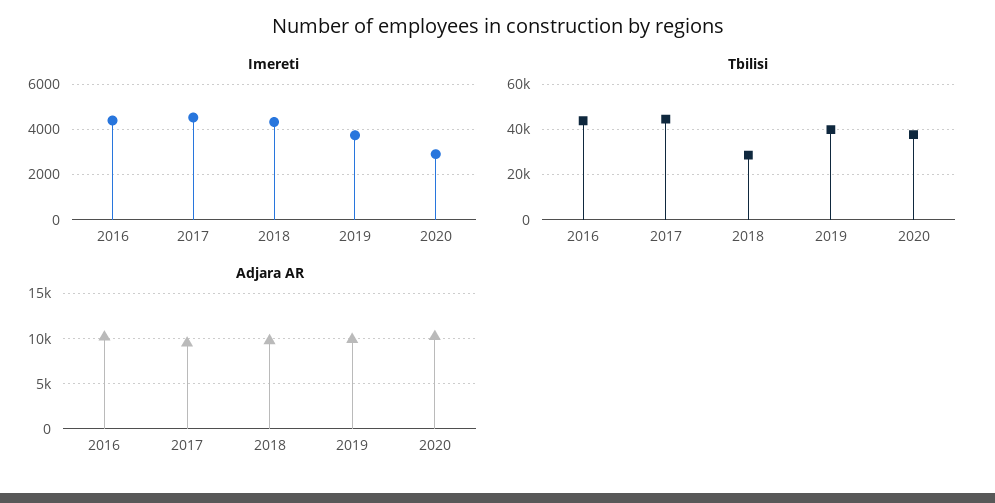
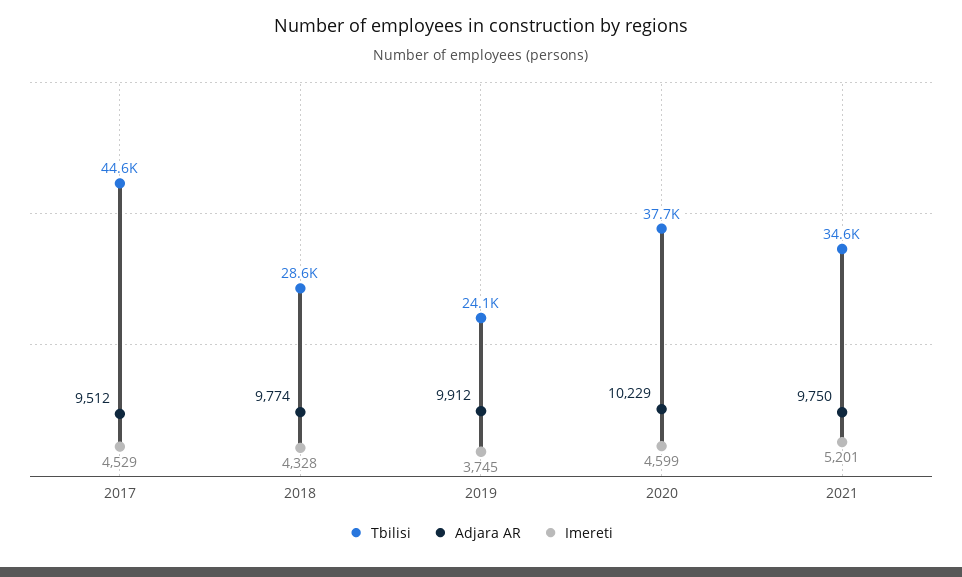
Imereti, 2016: 4500 -> none
Imereti, 2020: 3000 -> 4599
Tbilisi, 2016: 45000 -> none
Tbilisi, 2019: 40000 -> 24100
Adjara AR, 2016: 10000 -> none
Tbilisi, 2021: none -> 34600
Adjara AR, 2021: none -> 9750
Imereti, 2021: none -> 5201

